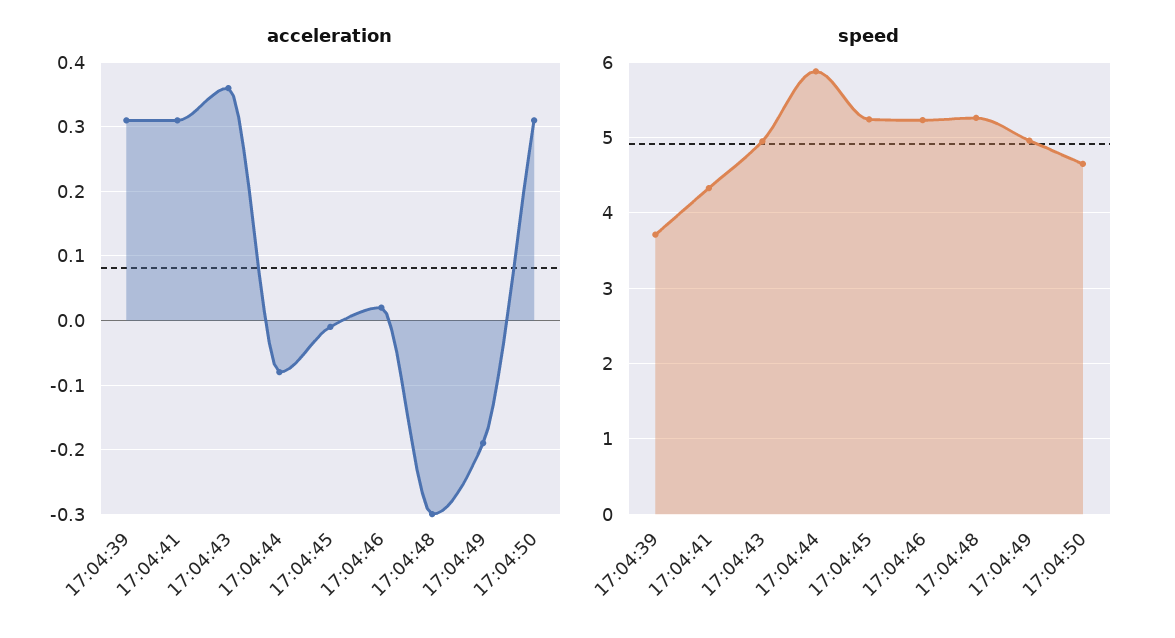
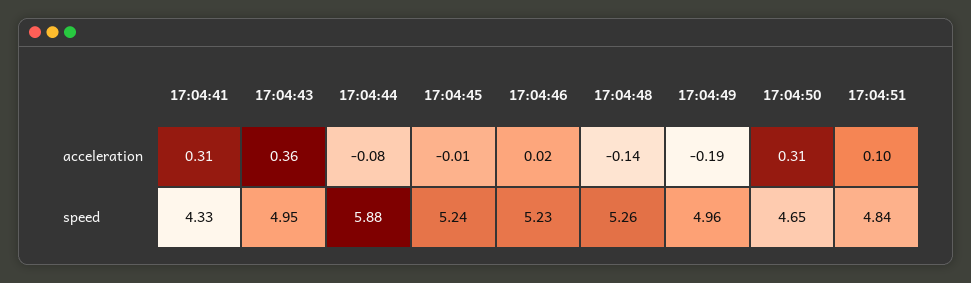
acceleration, 17:04:39: 0.31 -> none
acceleration, 17:04:48: -0.3 -> -0.14
speed, 17:04:39: 3.7 -> none
acceleration, 17:04:51: none -> 0.1
speed, 17:04:51: none -> 4.84

